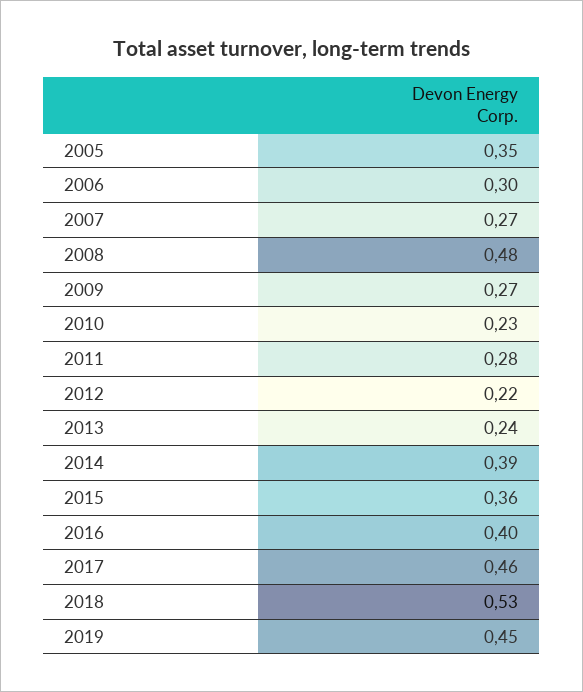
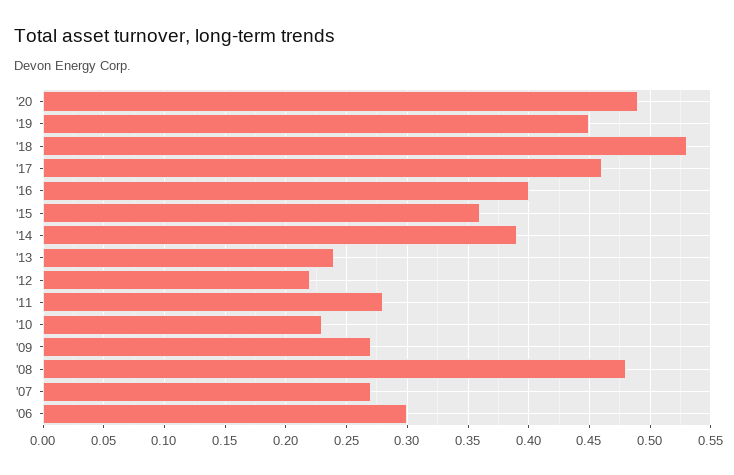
2005: 0.35 -> none
'20: none -> 0.49

